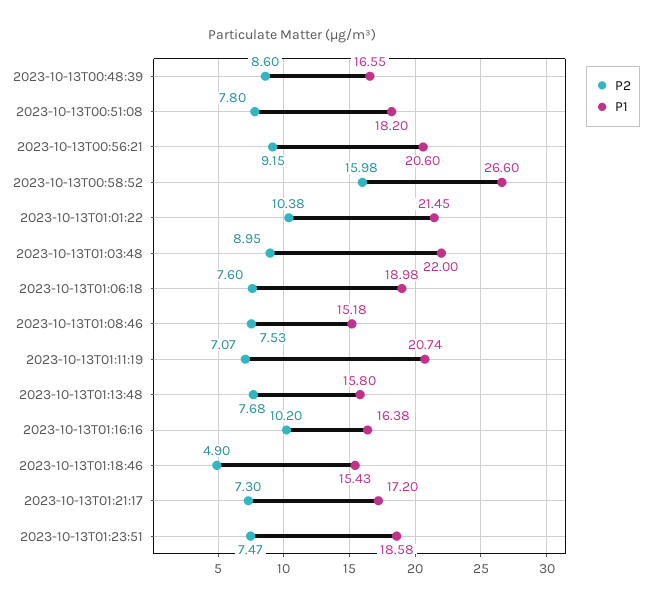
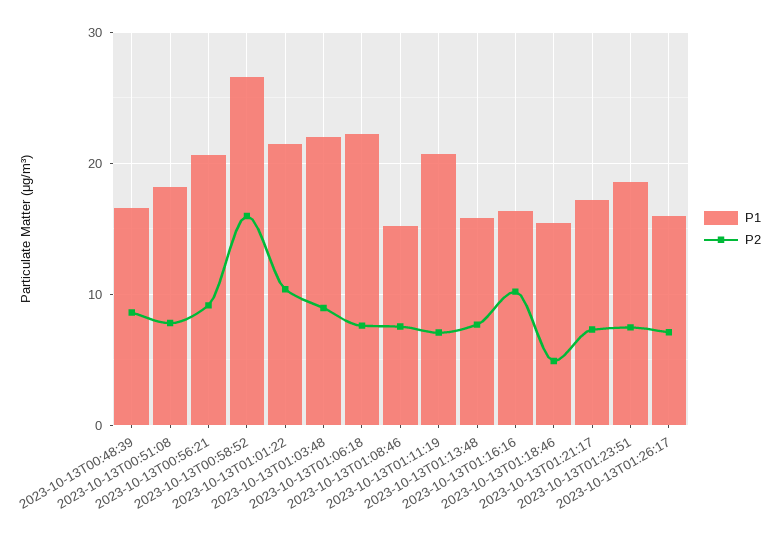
P1, 2023-10-13T01:06:18: 18.98 -> 22
P1, 2023-10-13T01:26:17: none -> 16
P2, 2023-10-13T01:26:17: none -> 7

